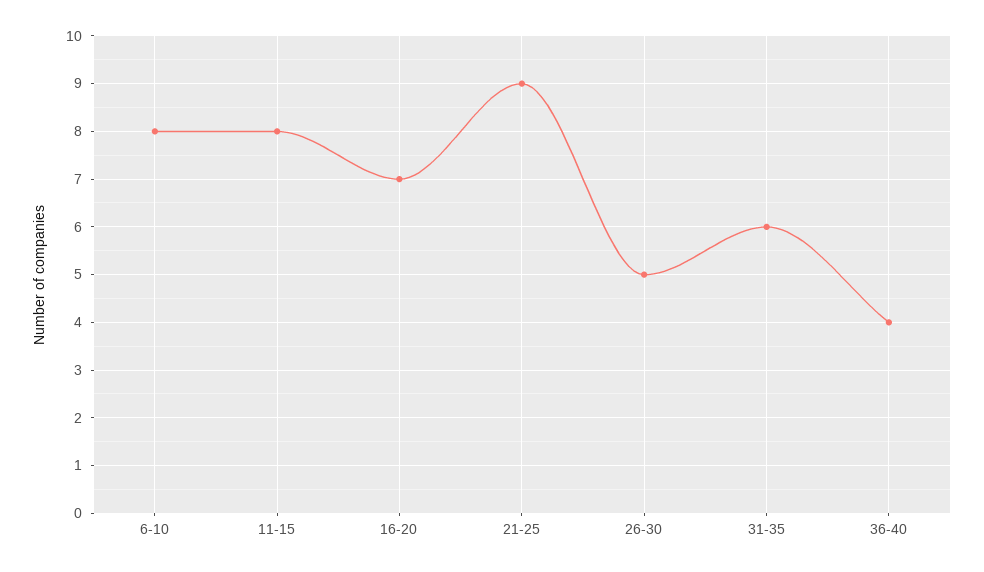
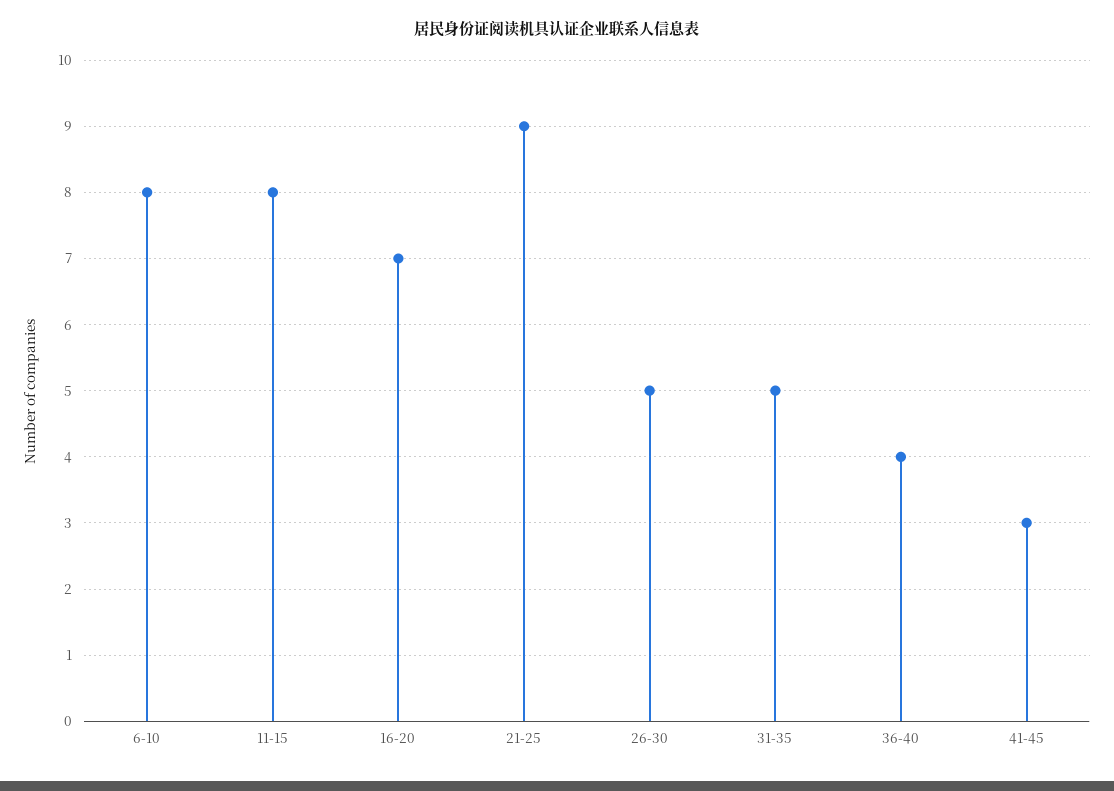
31-35: 6 -> 5
41-45: none -> 3

